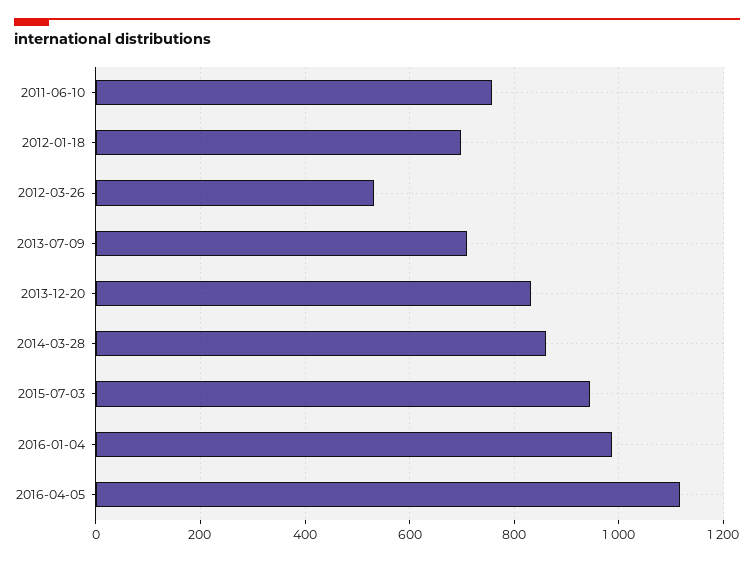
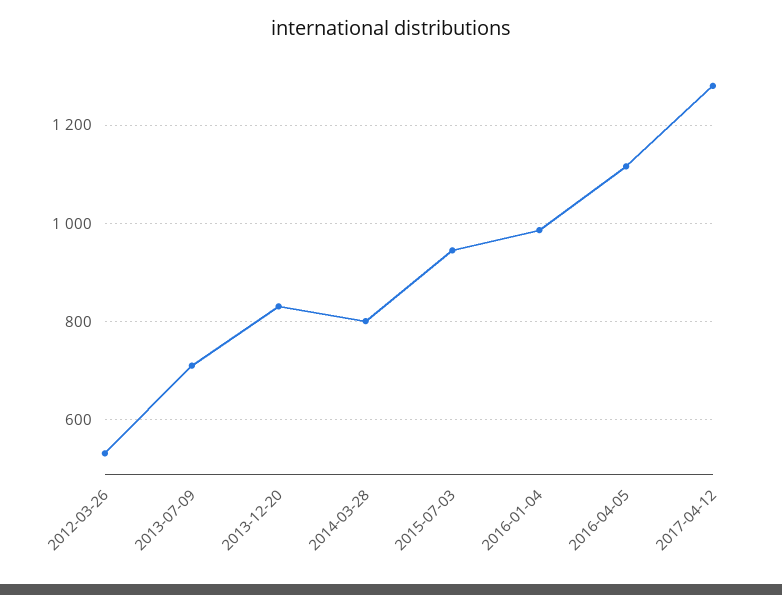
2011-06-10: 760 -> none
2012-01-18: 700 -> none
2014-03-28: 860 -> 800
2017-04-12: none -> 1280

